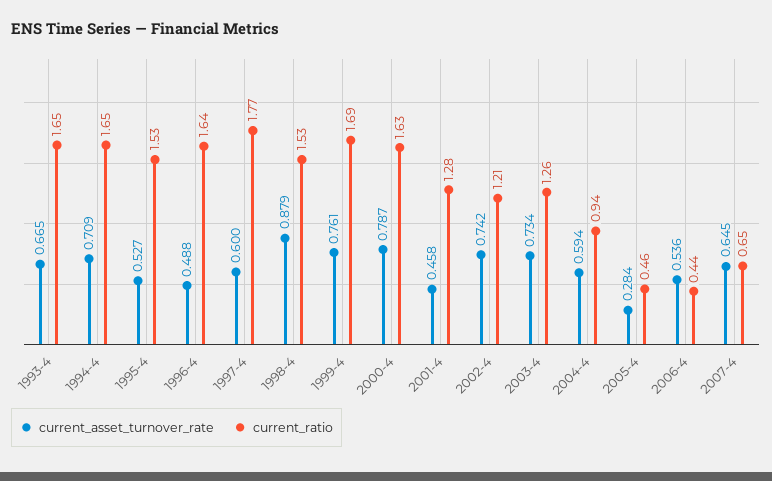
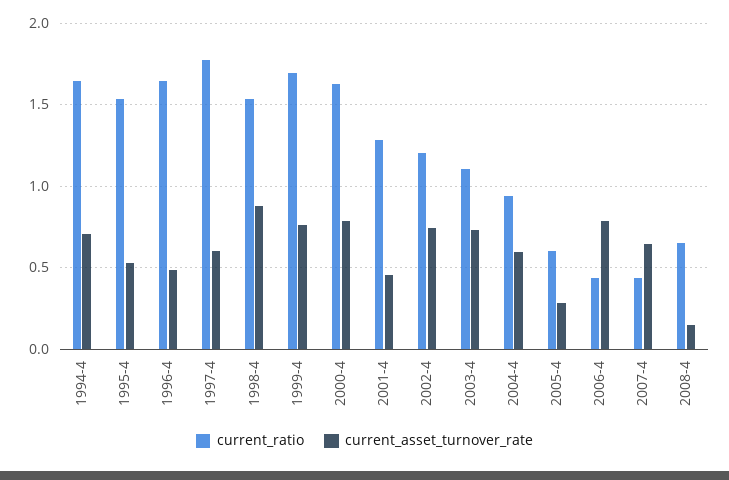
current_asset_turnover_rate, 1993-4: 0.665 -> none
current_ratio, 1993-4: 1.65 -> none
current_ratio, 2003-4: 1.26 -> 1.1
current_ratio, 2005-4: 0.46 -> 0.6
current_asset_turnover_rate, 2006-4: 0.536 -> 0.8
current_ratio, 2007-4: 0.65 -> 0.45
current_ratio, 2008-4: none -> 0.65
current_asset_turnover_rate, 2008-4: none -> 0.15

